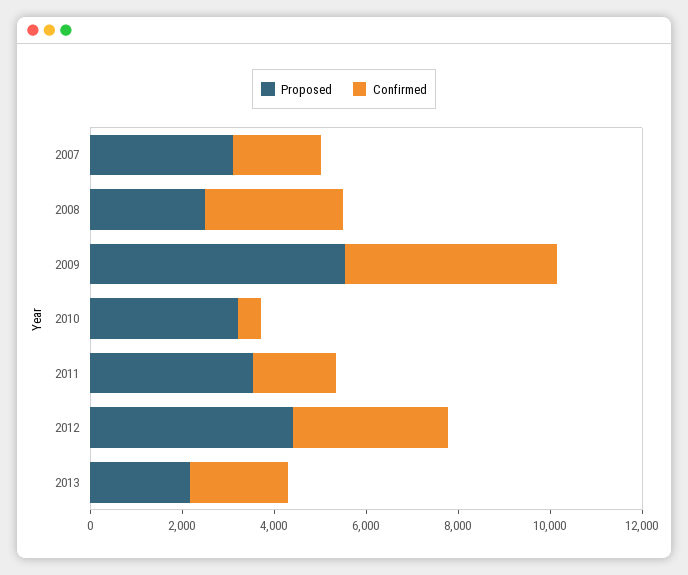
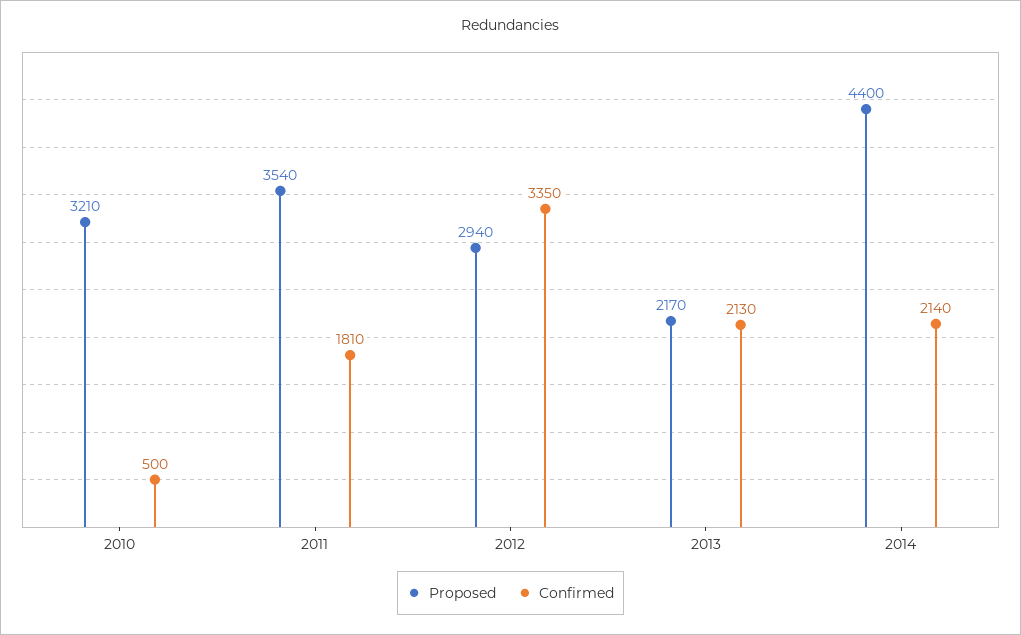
Proposed, 2007: 3000 -> none
Confirmed, 2007: 2000 -> none
Proposed, 2008: 2500 -> none
Confirmed, 2008: 3000 -> none
Proposed, 2009: 5500 -> none
Confirmed, 2009: 4500 -> none
Proposed, 2012: 4500 -> 2940
Proposed, 2014: none -> 4400
Confirmed, 2014: none -> 2140

